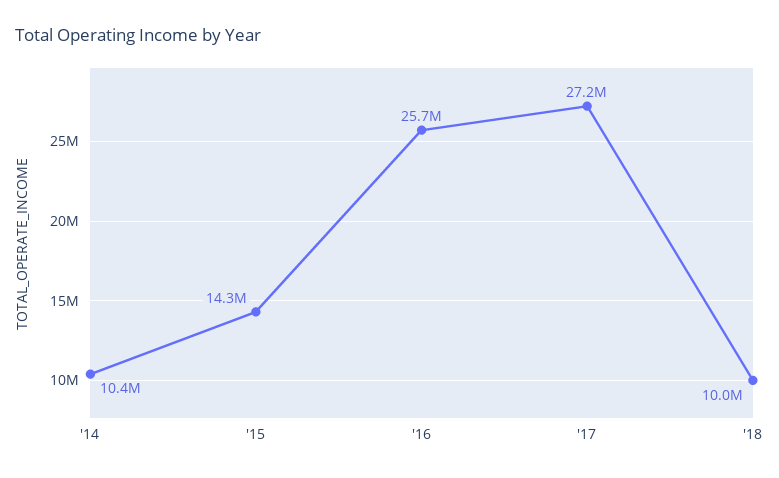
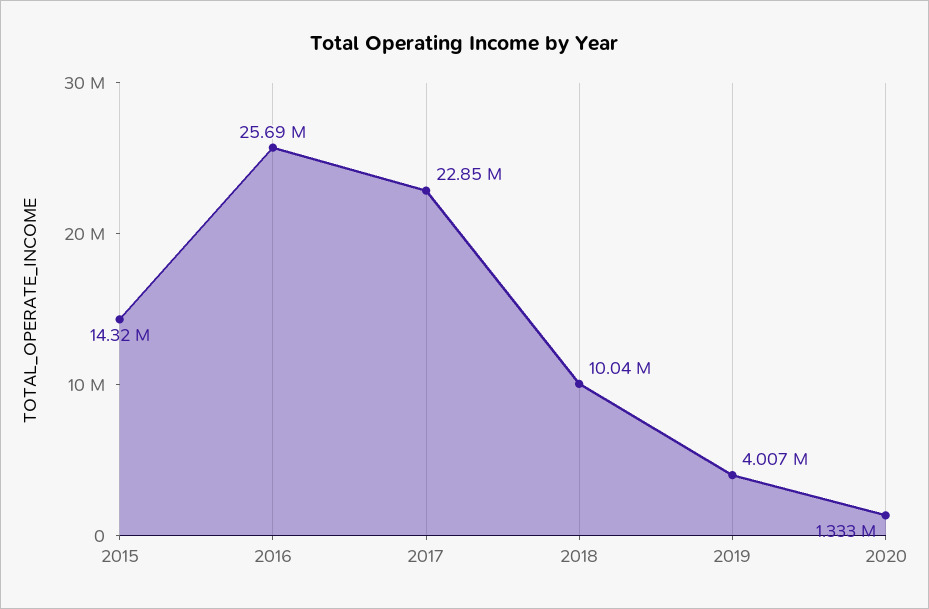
'14: 10400000 -> none
'17: 27200000 -> 22850000
2019: none -> 4007000
2020: none -> 1333000

